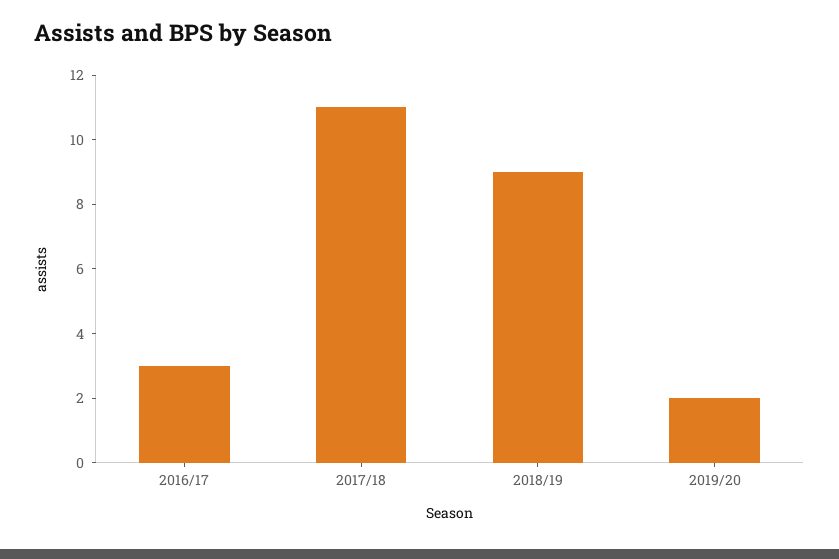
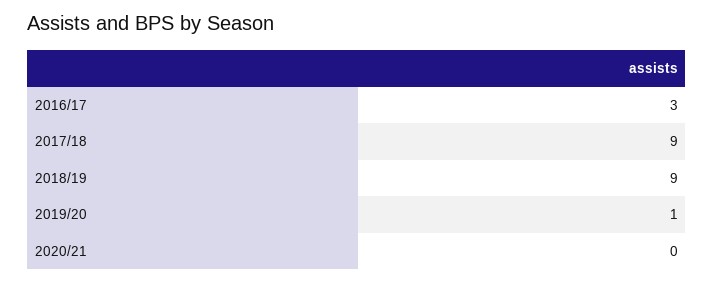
2017/18: 11 -> 9
2019/20: 2 -> 1
2020/21: none -> 0

